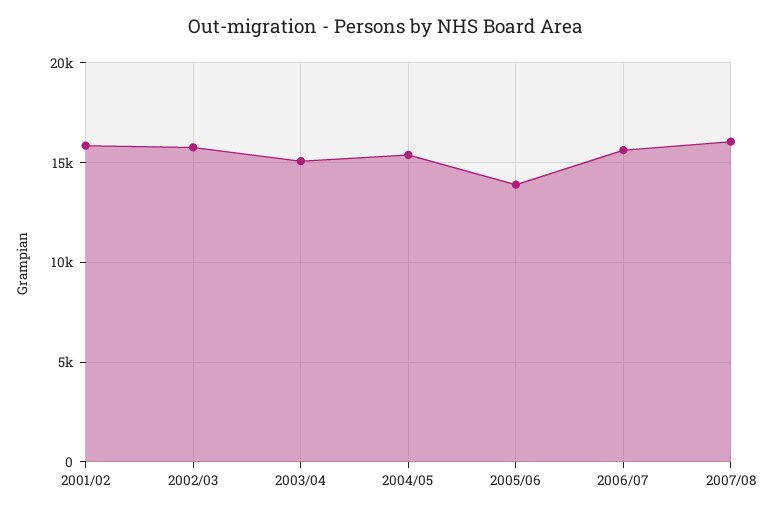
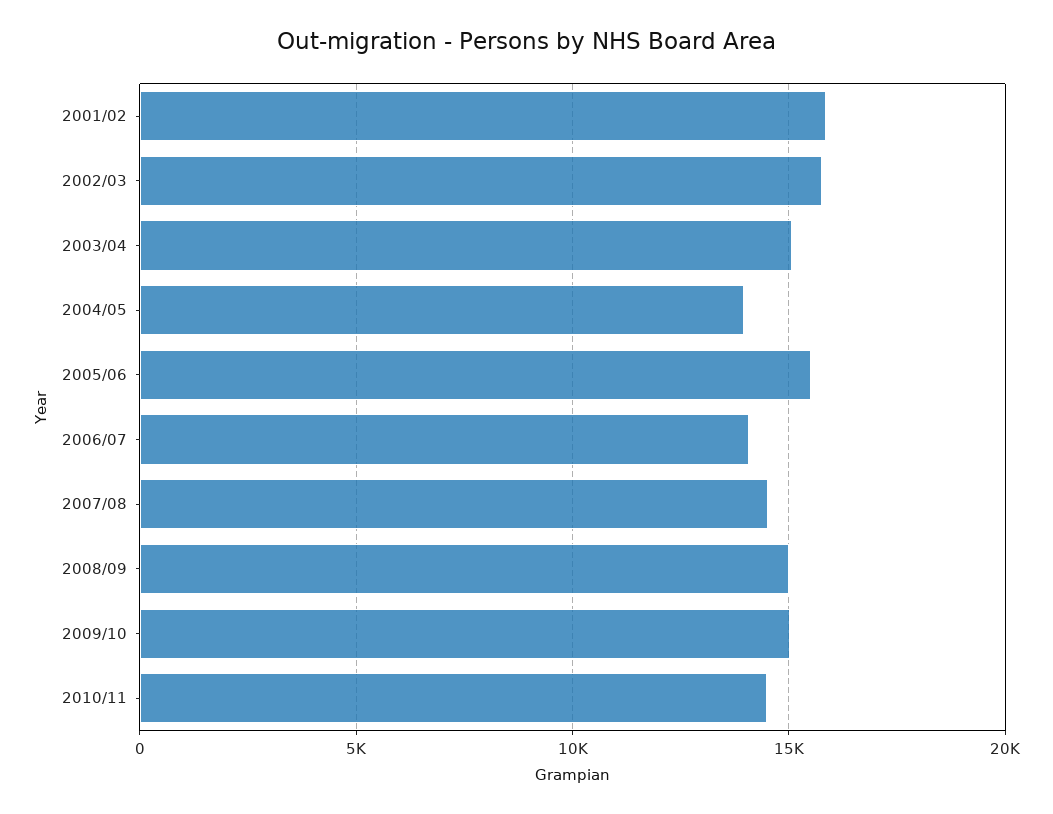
2004/05: 15500 -> 14000
2005/06: 14000 -> 15500
2006/07: 15500 -> 14000
2007/08: 16000 -> 14500
2008/09: none -> 15000
2009/10: none -> 15000
2010/11: none -> 14500

